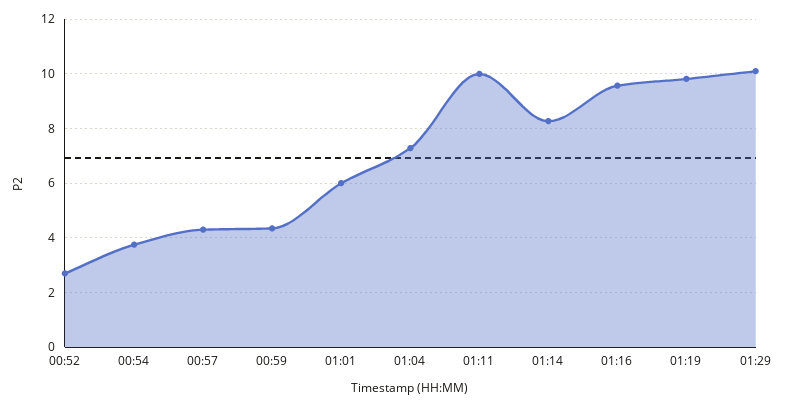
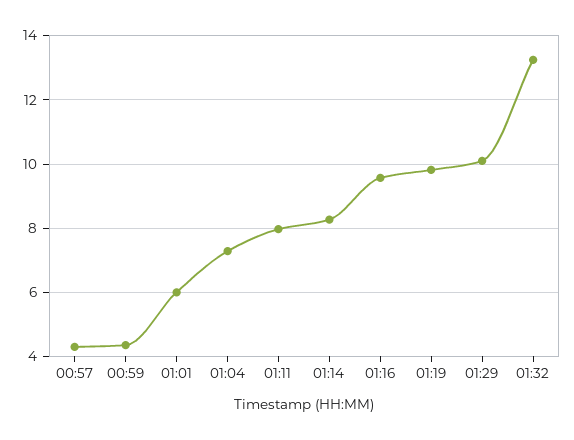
00:52: 2.75 -> none
00:54: 3.75 -> none
01:11: 10 -> 8
01:32: none -> 13.2

